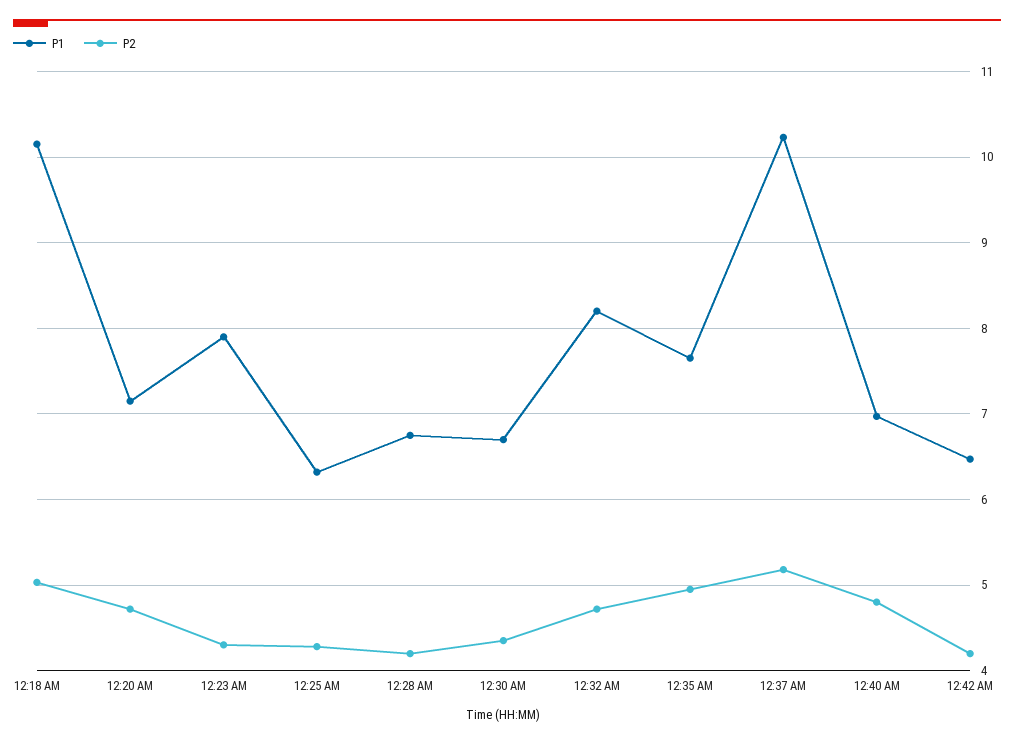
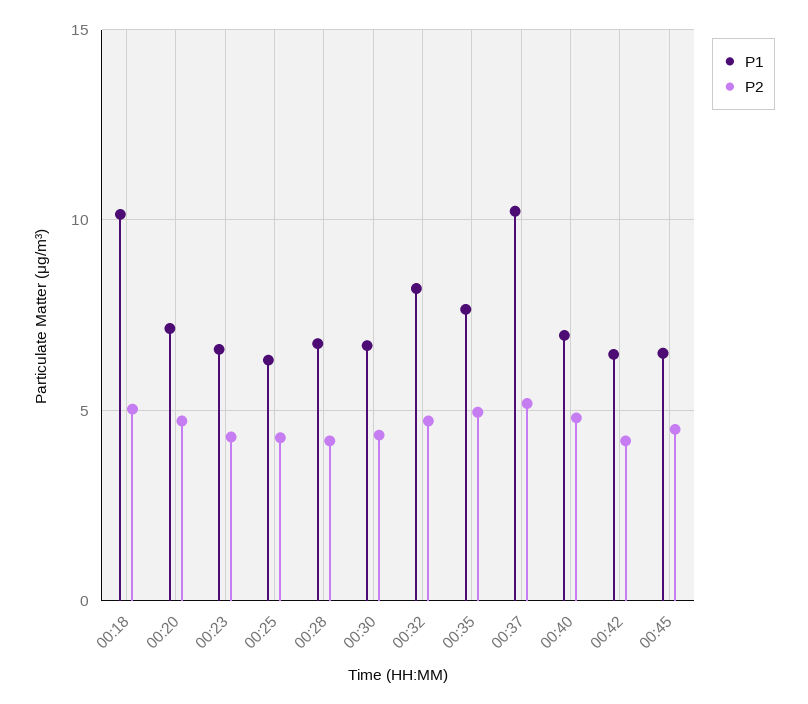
P1, 12:23 AM: 7.9 -> 6.5
P1, 00:45: none -> 6.5
P2, 00:45: none -> 4.5

